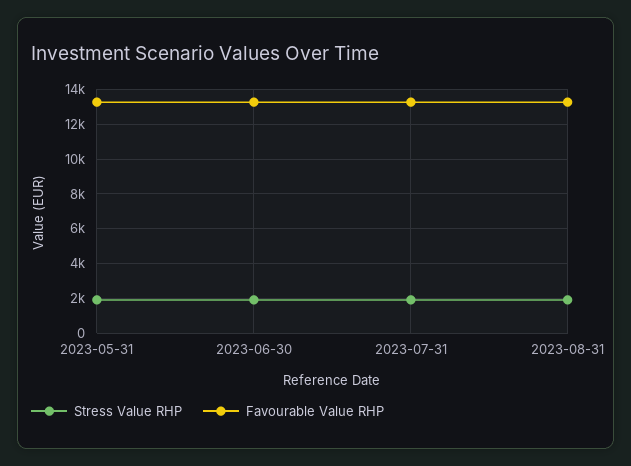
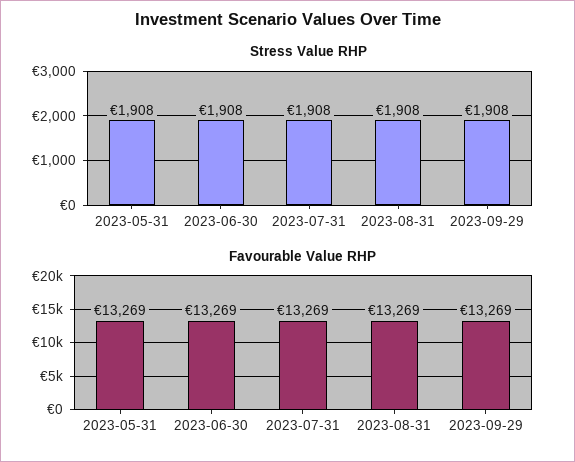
Stress Value RHP, 2023-09-29: none -> 1908
Favourable Value RHP, 2023-09-29: none -> 13269

